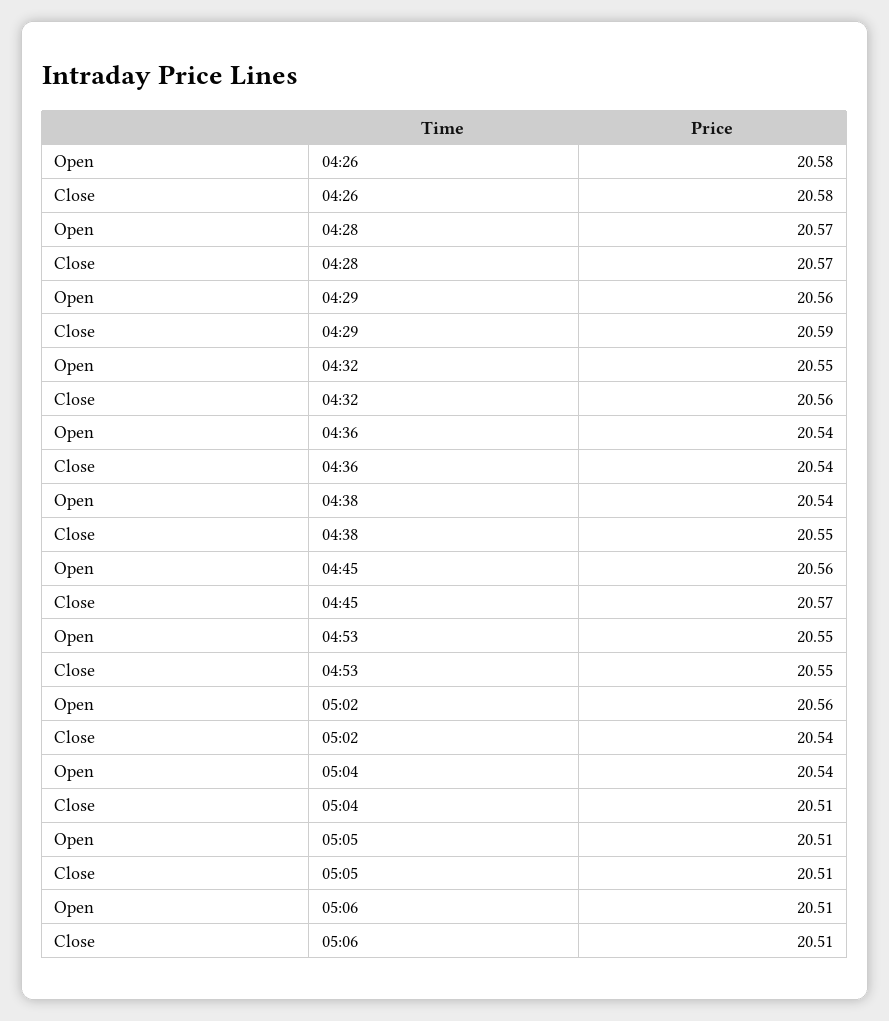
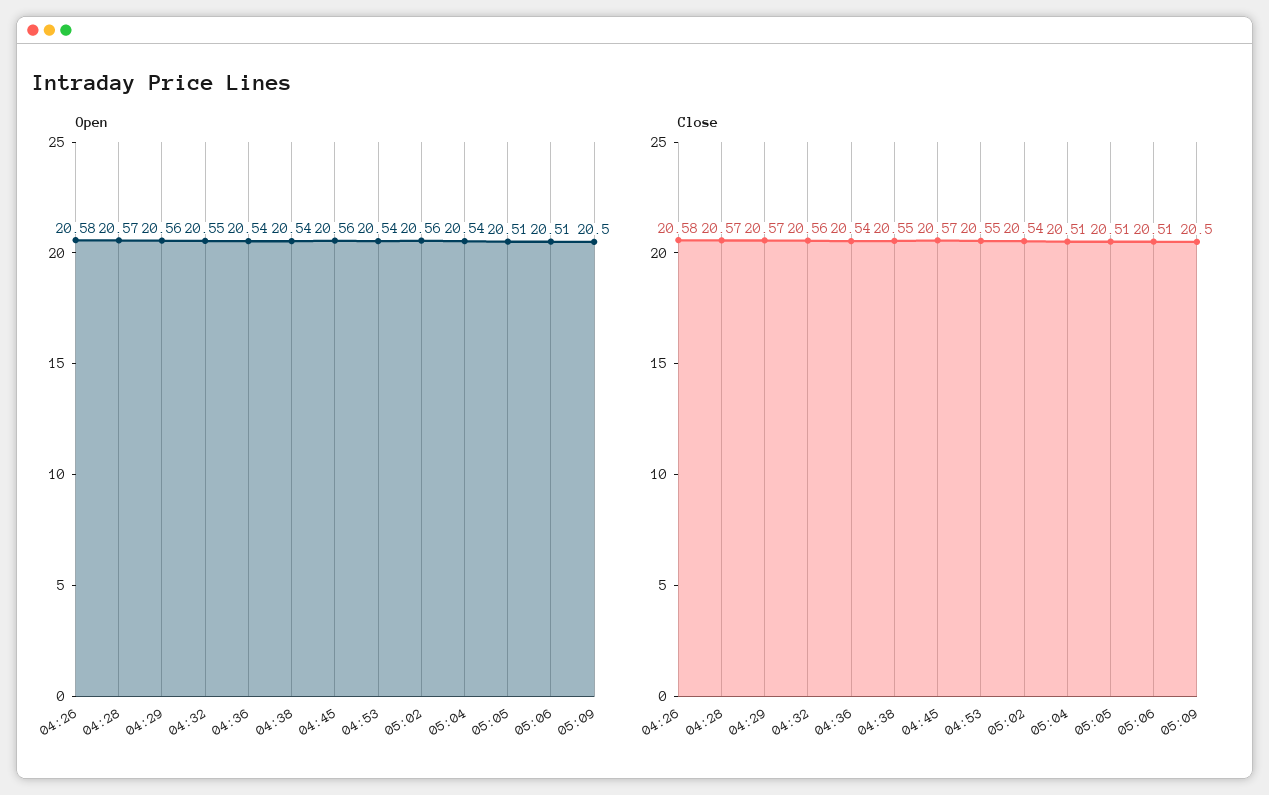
Close, 04:29: 20.59 -> 20.57
Open, 04:53: 20.55 -> 20.54
Open, 05:09: none -> 20.5
Close, 05:09: none -> 20.5

